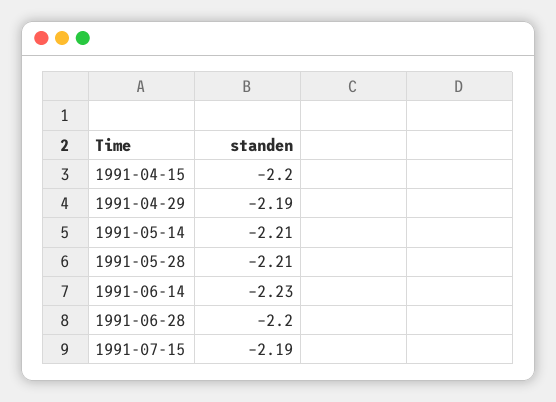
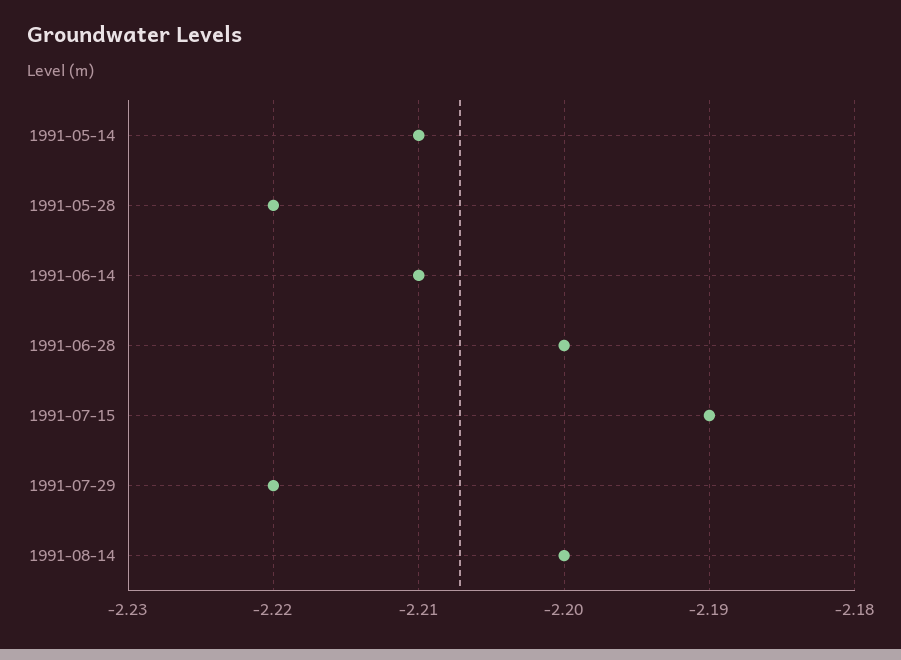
1991-04-15: -2.2 -> none
1991-04-29: -2.19 -> none
1991-05-28: -2.21 -> -2.22
1991-06-14: -2.23 -> -2.21
1991-07-29: none -> -2.22
1991-08-14: none -> -2.2

